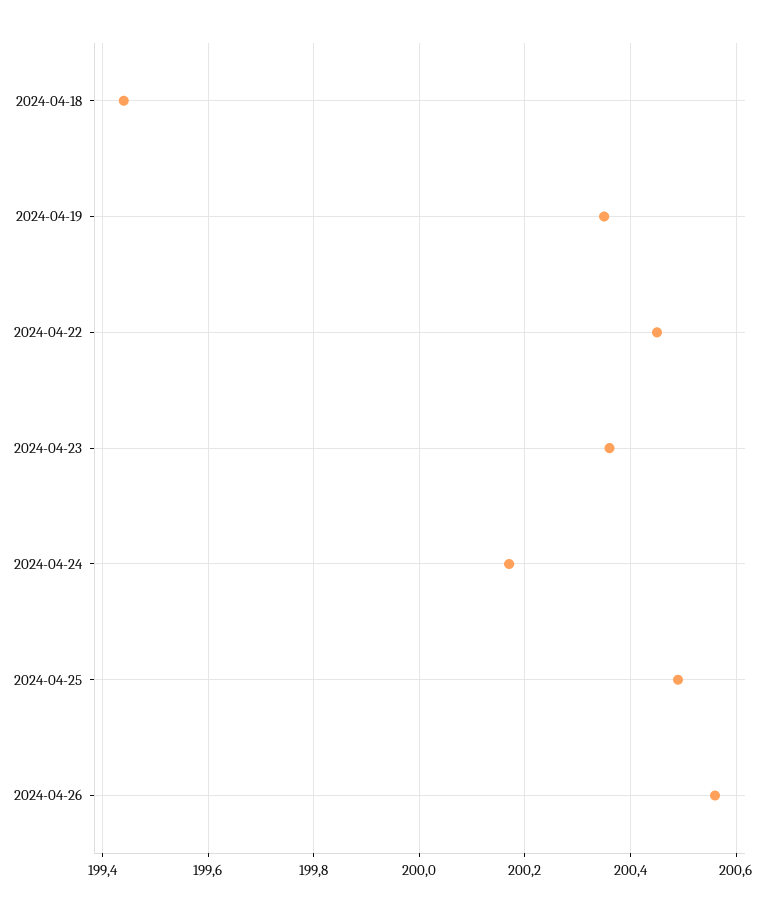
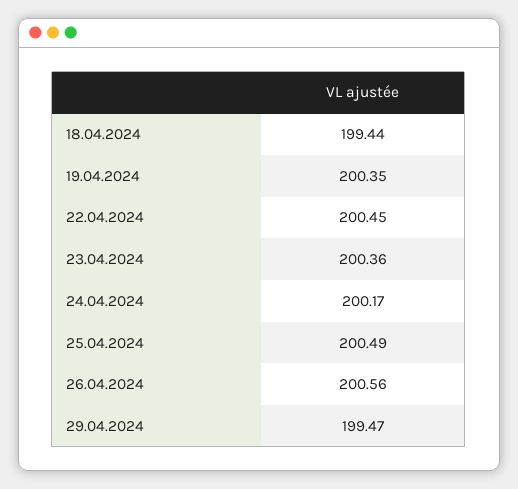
29.04.2024: none -> 199.47

